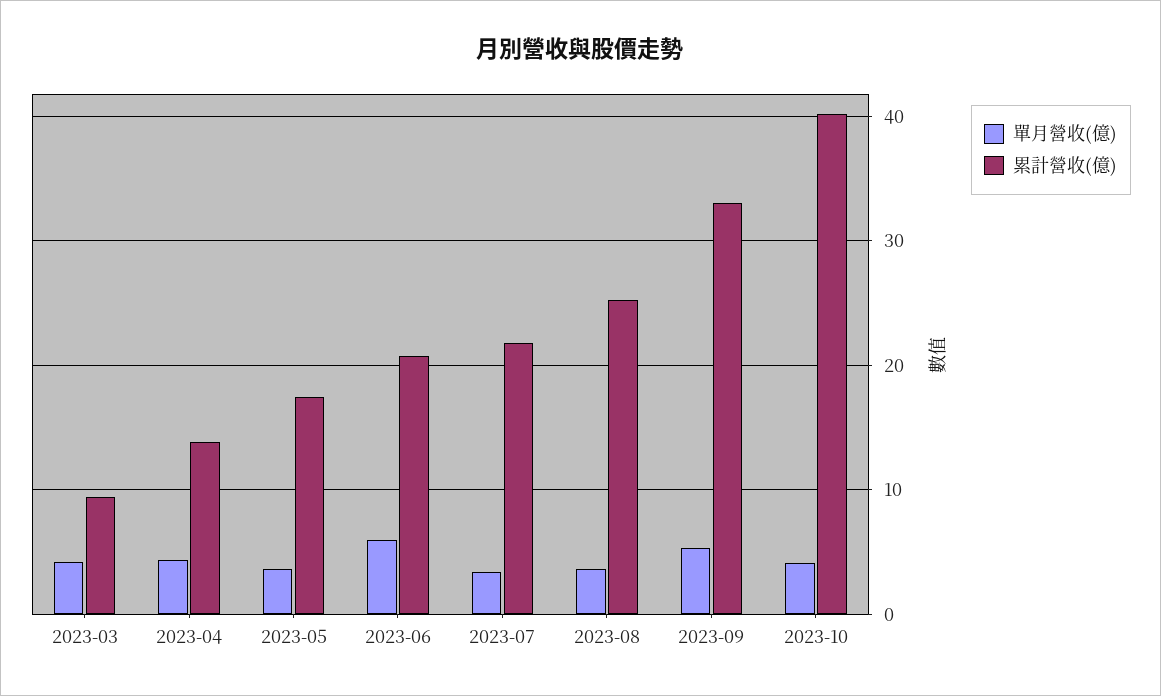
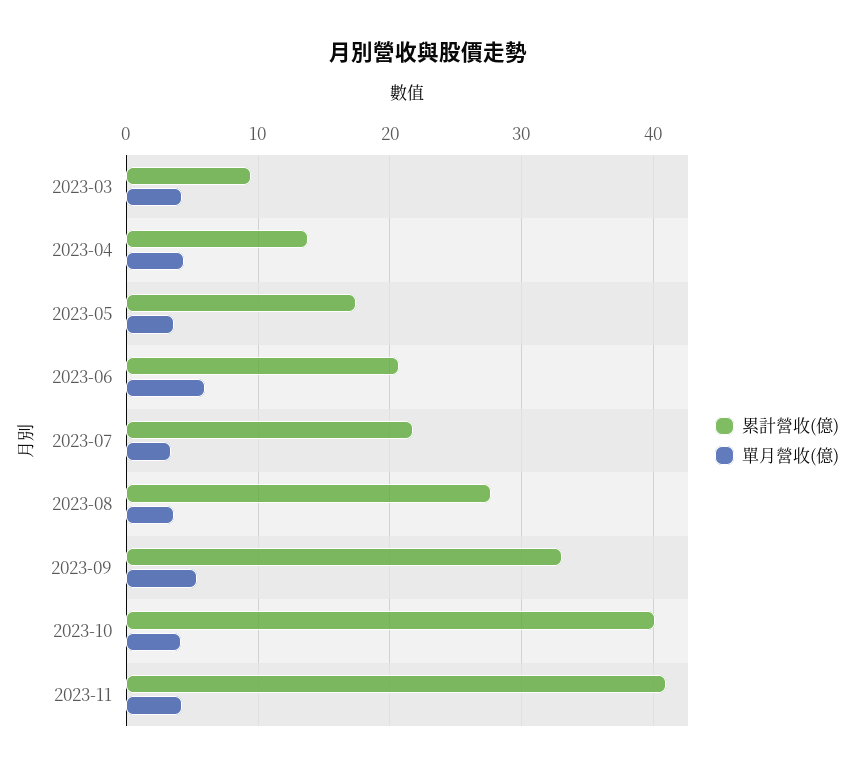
累計營收(億), 2023-08: 25 -> 28
累計營收(億), 2023-11: none -> 41
單月營收(億), 2023-11: none -> 4

